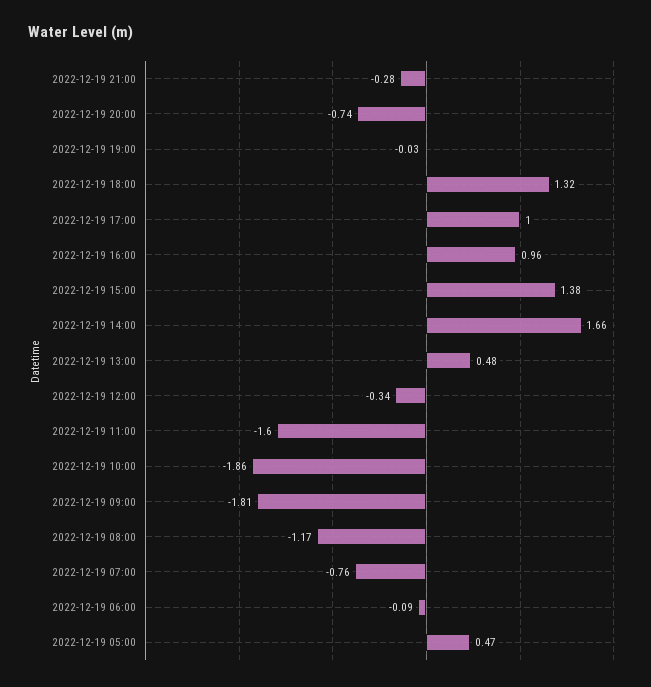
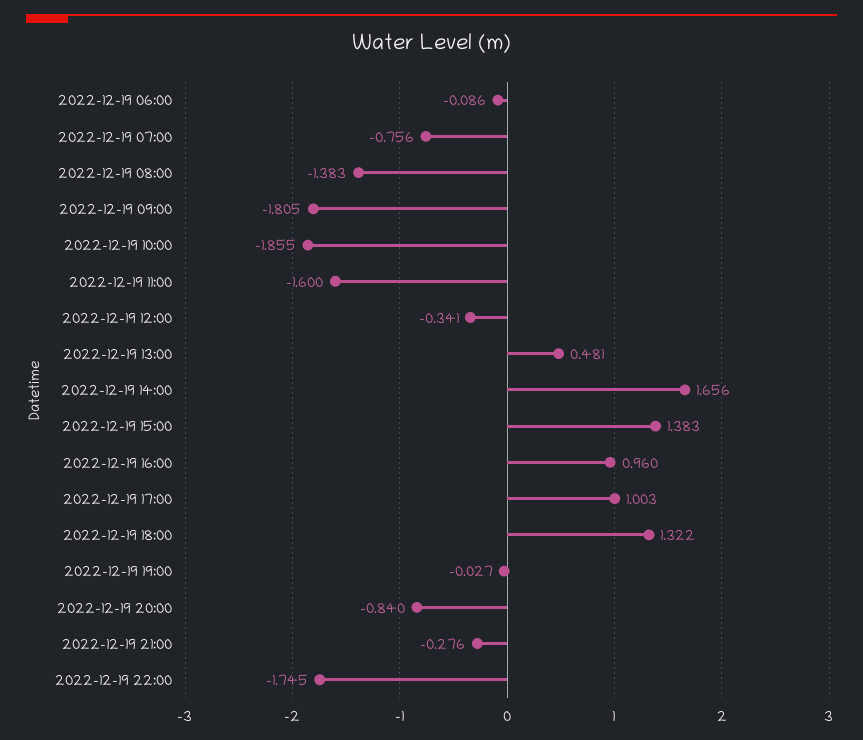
2022-12-19 20:00: -0.74 -> -0.84
2022-12-19 08:00: -1.17 -> -1.383
2022-12-19 05:00: 0.47 -> none
2022-12-19 22:00: none -> -1.745

